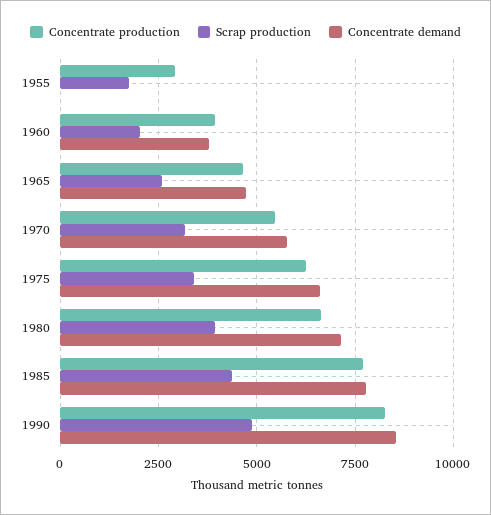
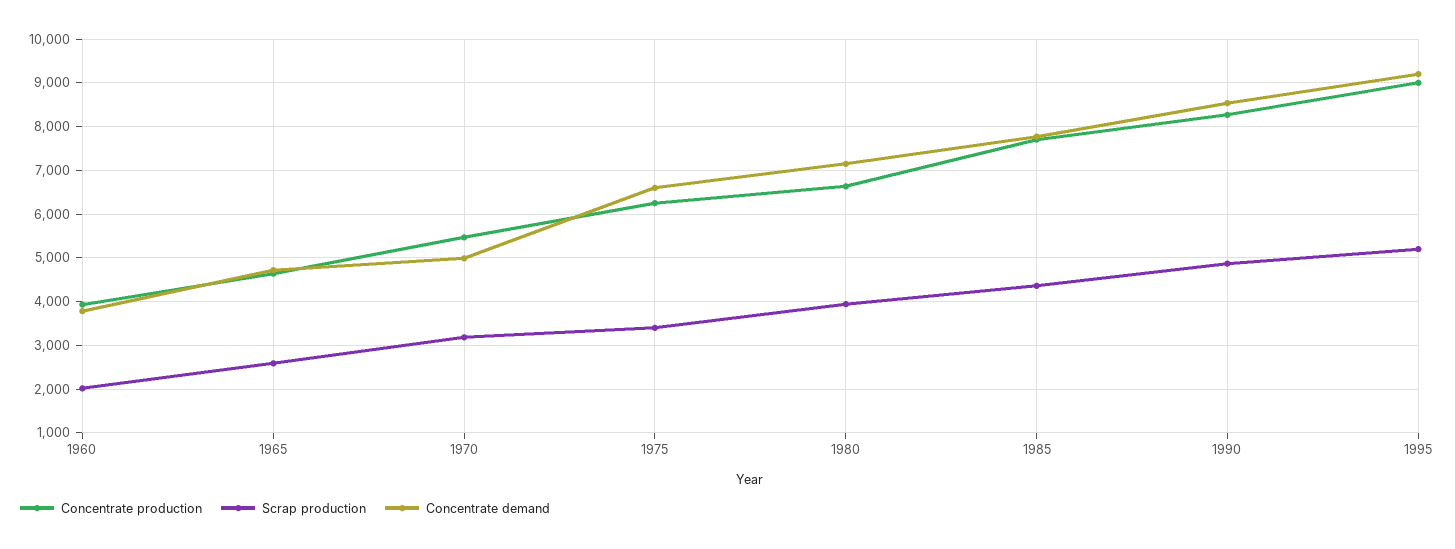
Concentrate production, 1955: 3000 -> none
Scrap production, 1955: 1750 -> none
Concentrate demand, 1955: 0 -> none
Concentrate demand, 1970: 5750 -> 5000
Concentrate production, 1995: none -> 9000
Scrap production, 1995: none -> 5200
Concentrate demand, 1995: none -> 9200

